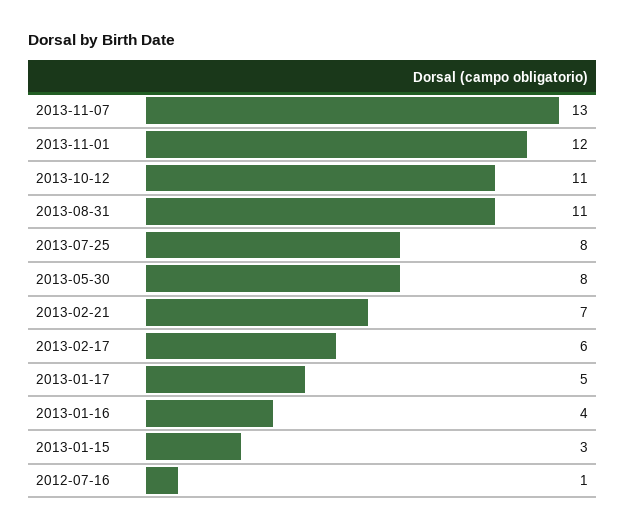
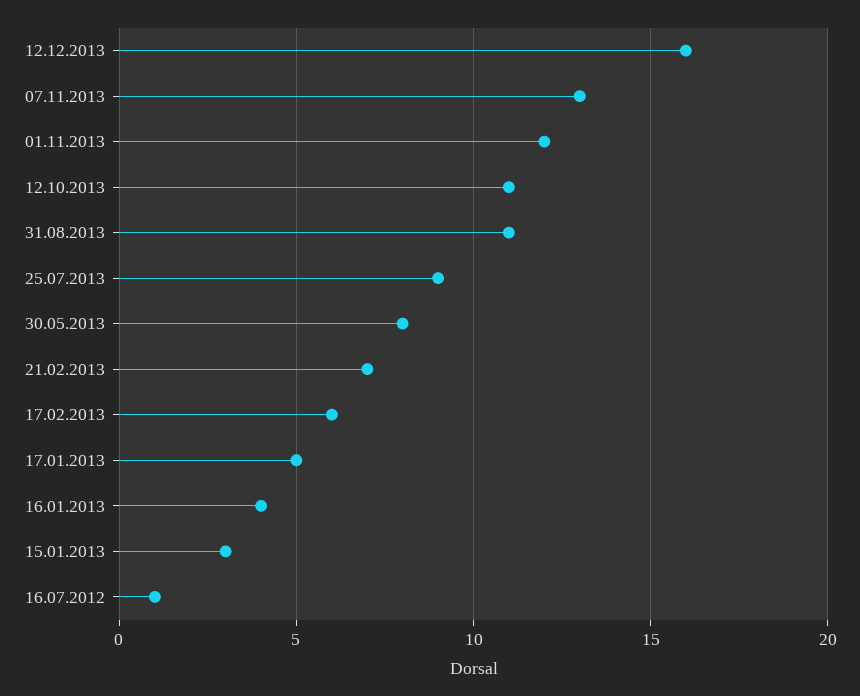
2013-07-25: 8 -> 9
12.12.2013: none -> 16

